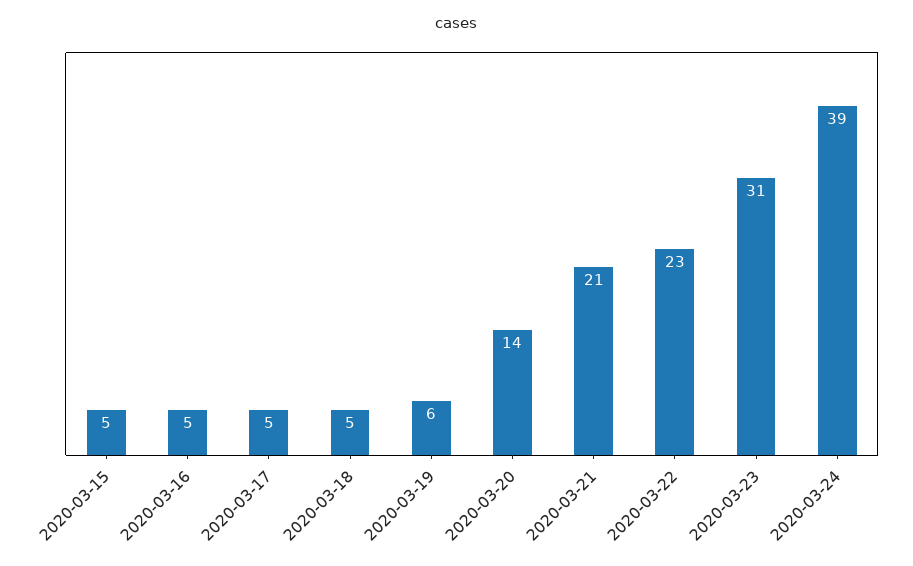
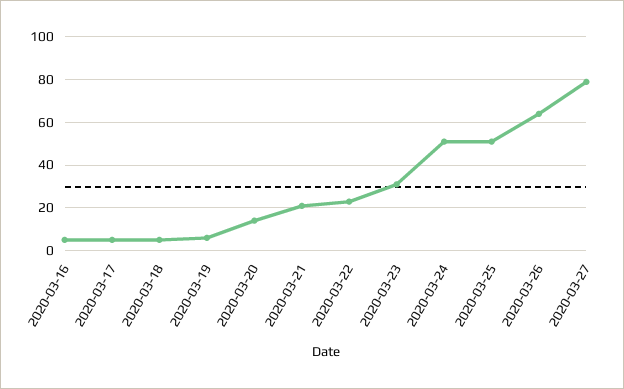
2020-03-15: 5 -> none
2020-03-24: 39 -> 50
2020-03-25: none -> 50
2020-03-26: none -> 65
2020-03-27: none -> 80

